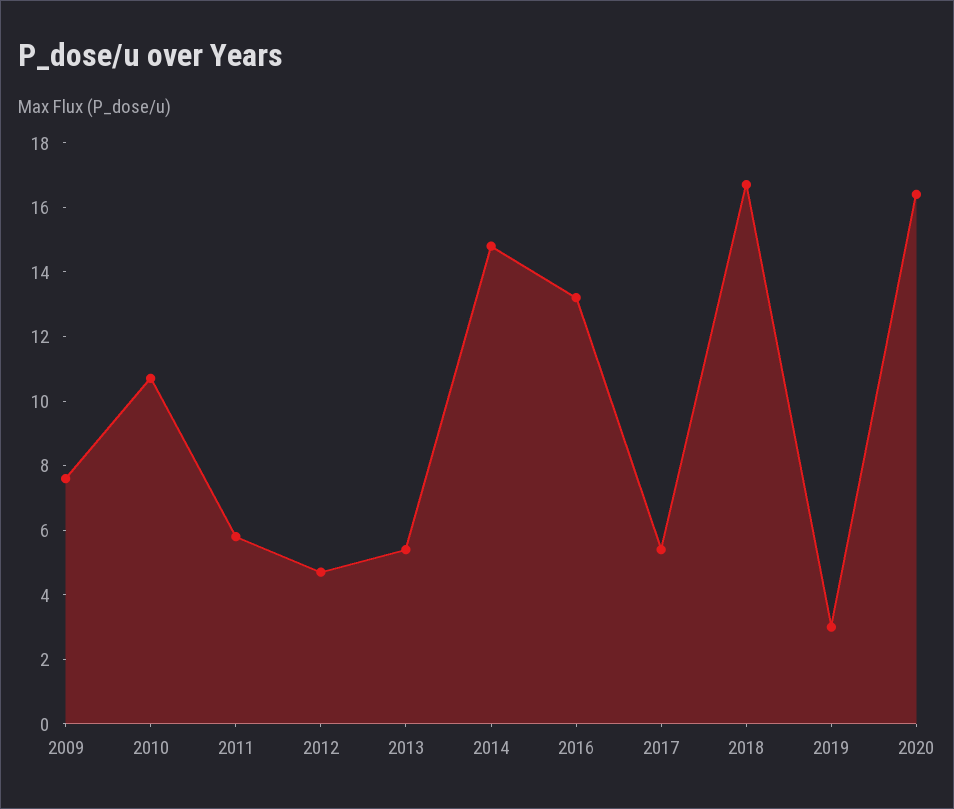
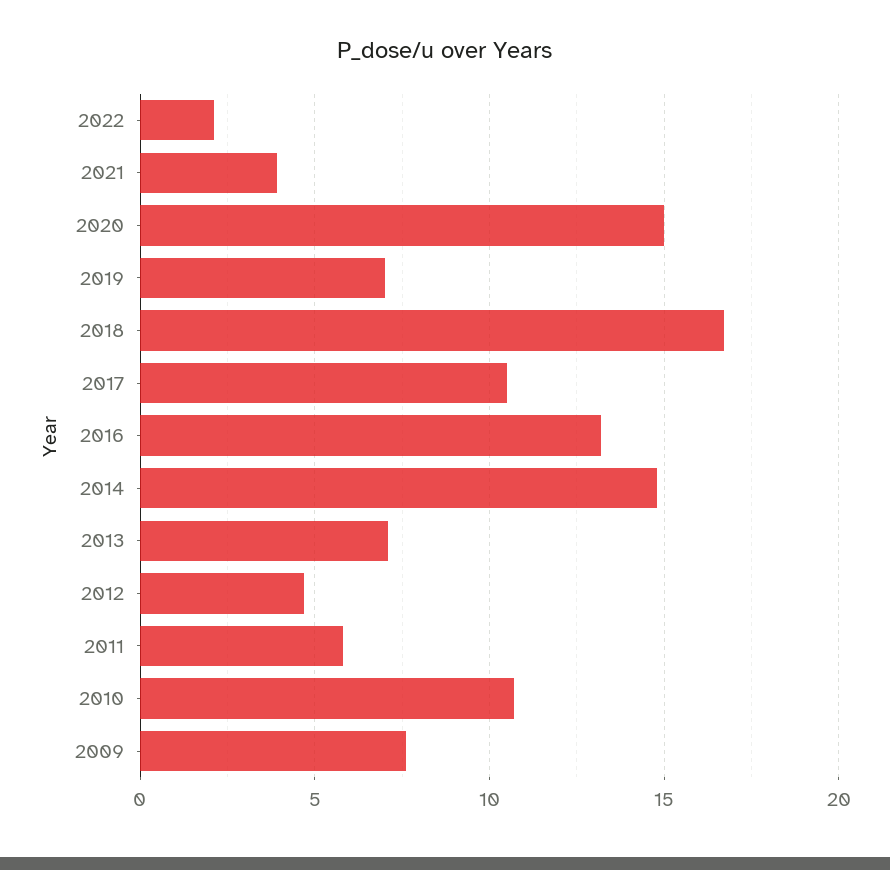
2013: 5.5 -> 7
2017: 5.5 -> 10.5
2019: 3 -> 7
2020: 16.5 -> 15
2022: none -> 2
2021: none -> 4

